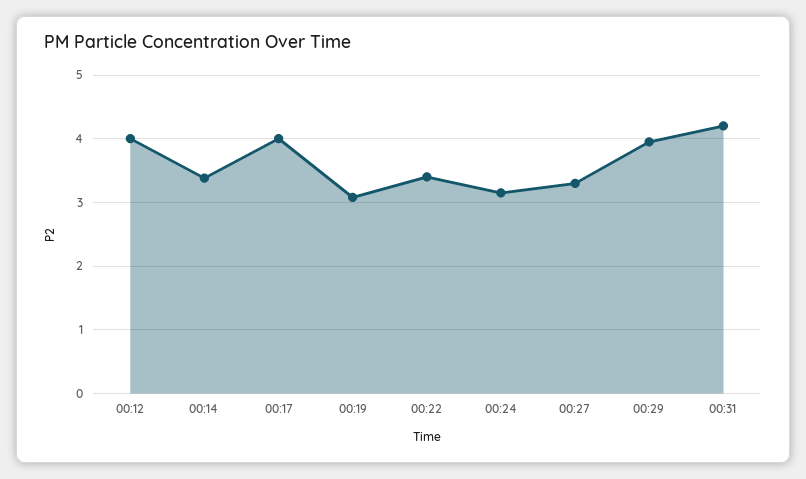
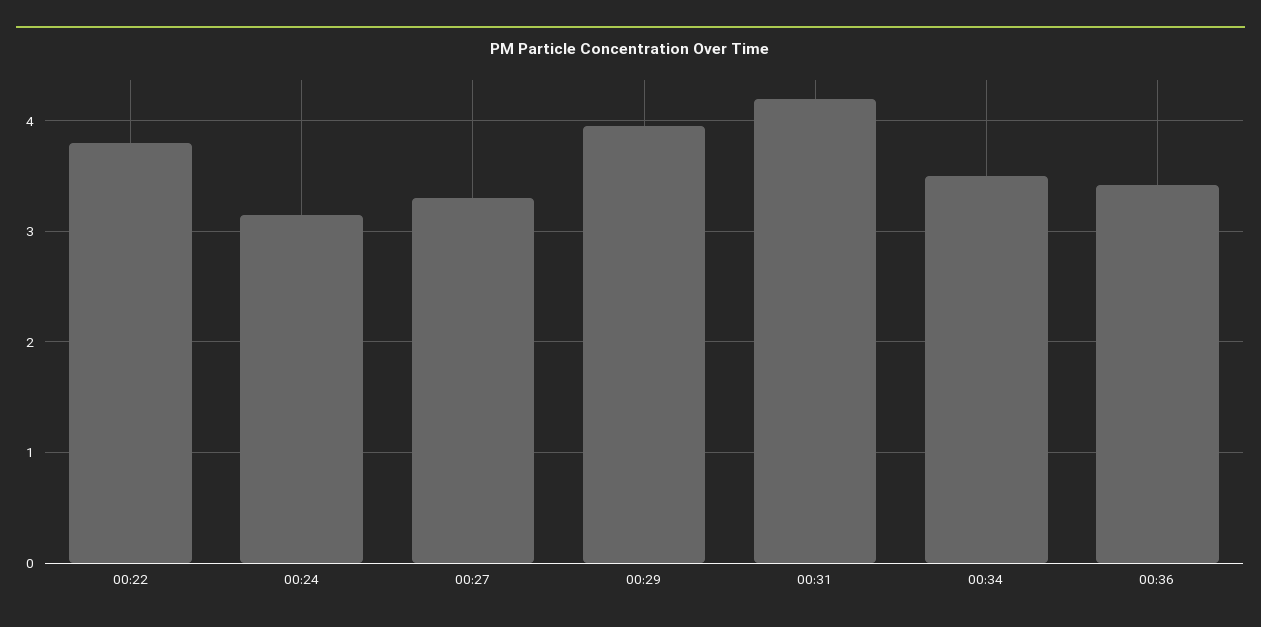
00:12: 4 -> none
00:14: 3.4 -> none
00:17: 4 -> none
00:19: 3.1 -> none
00:22: 3.4 -> 3.8
00:34: none -> 3.5
00:36: none -> 3.4

